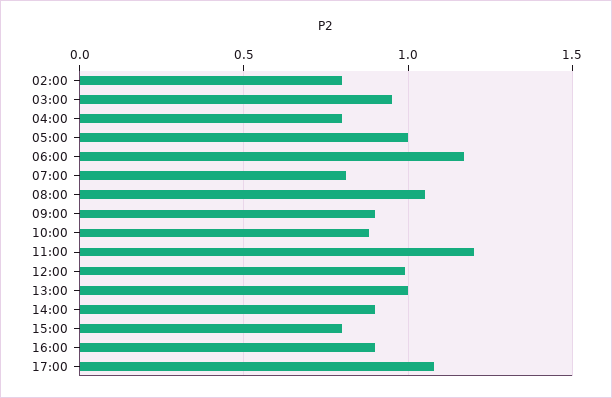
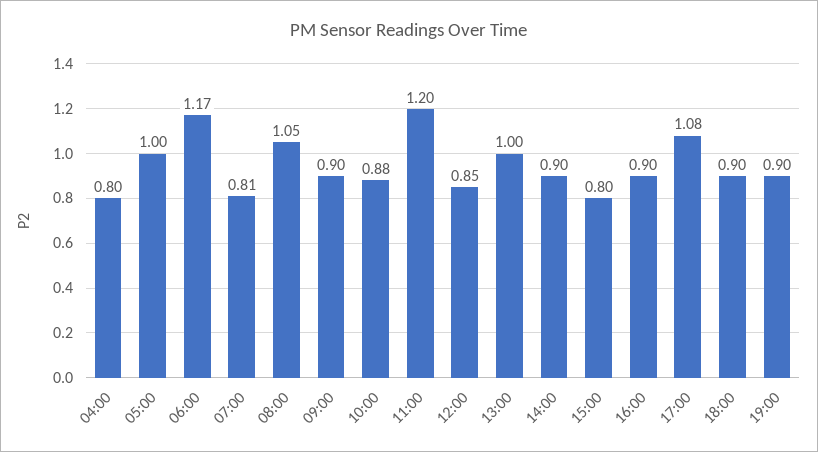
02:00: 0.8 -> none
03:00: 0.95 -> none
12:00: 1 -> 0.85
18:00: none -> 0.9
19:00: none -> 0.9

